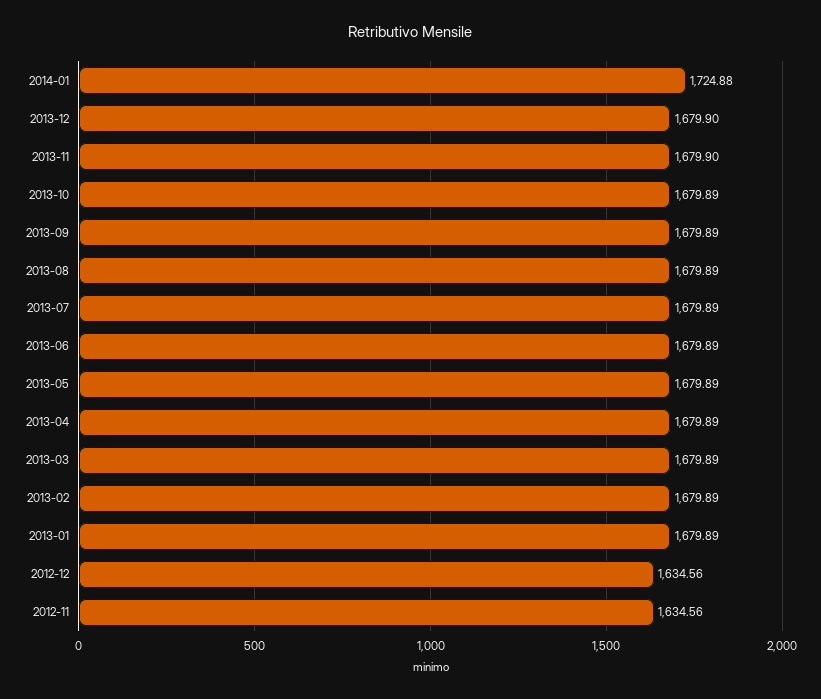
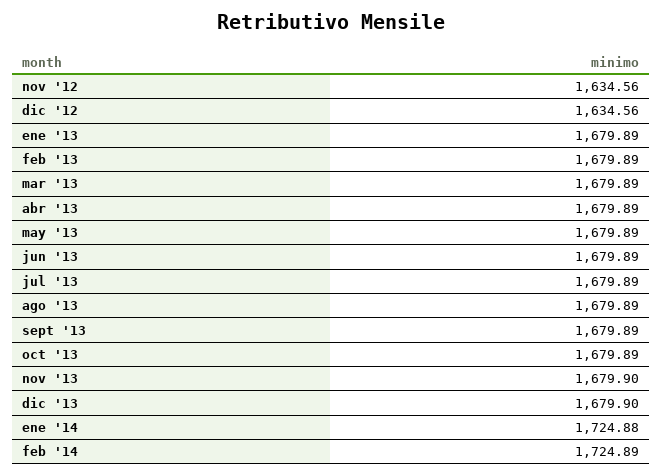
feb '14: none -> 1724.89

